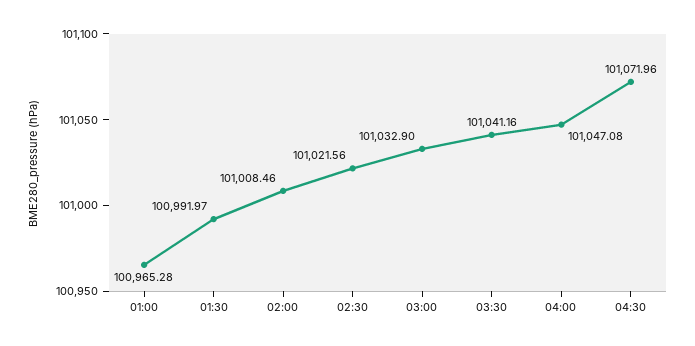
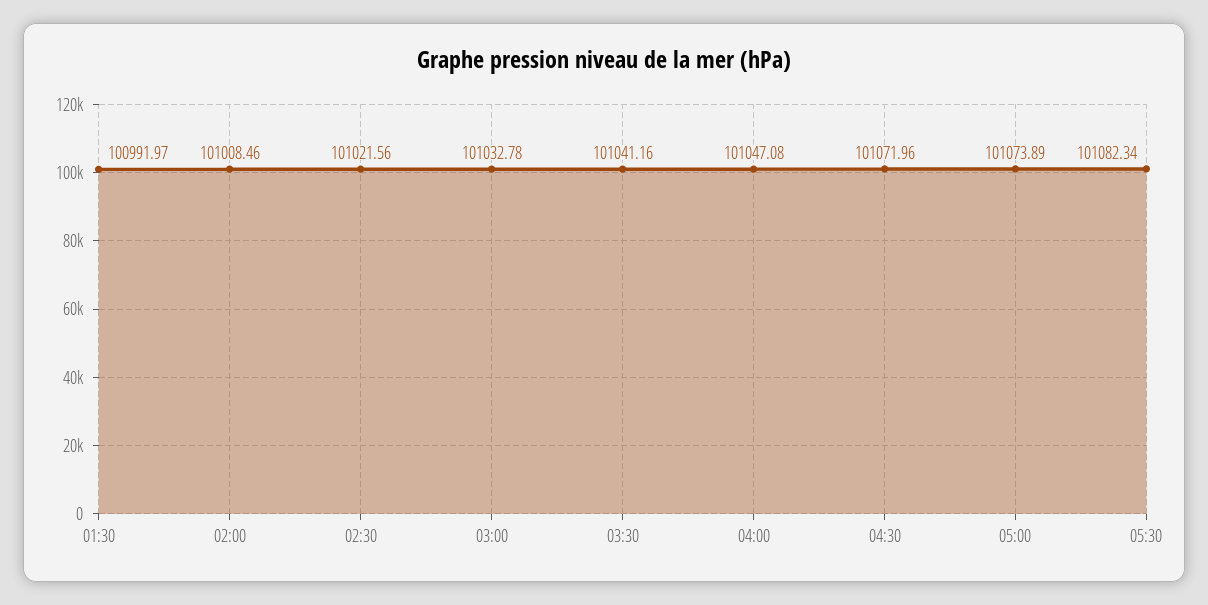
01:00: 100965.28 -> none
03:00: 101032.9 -> 101032.78
05:00: none -> 101073.89
05:30: none -> 101082.34

